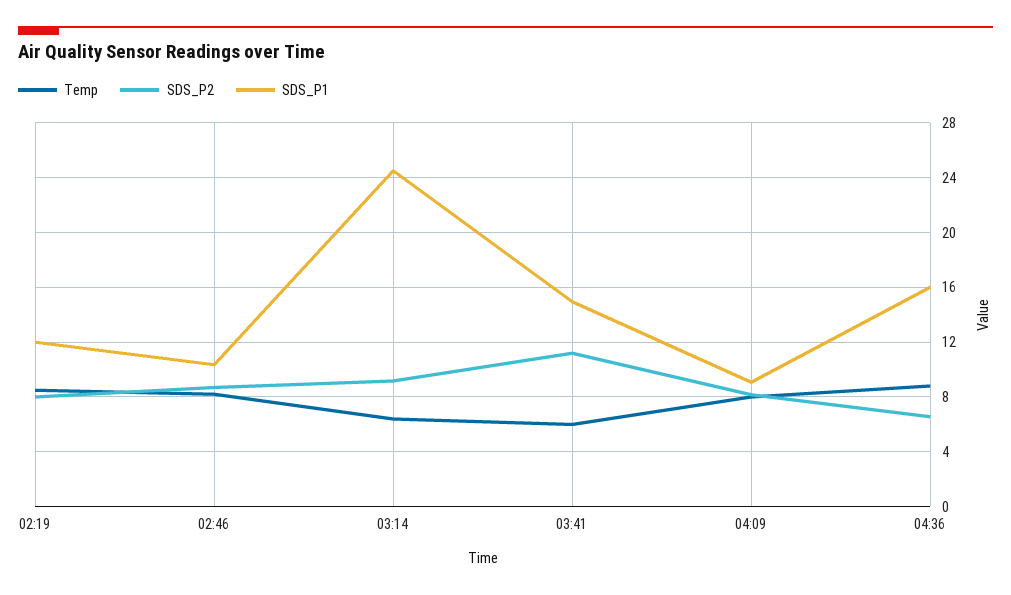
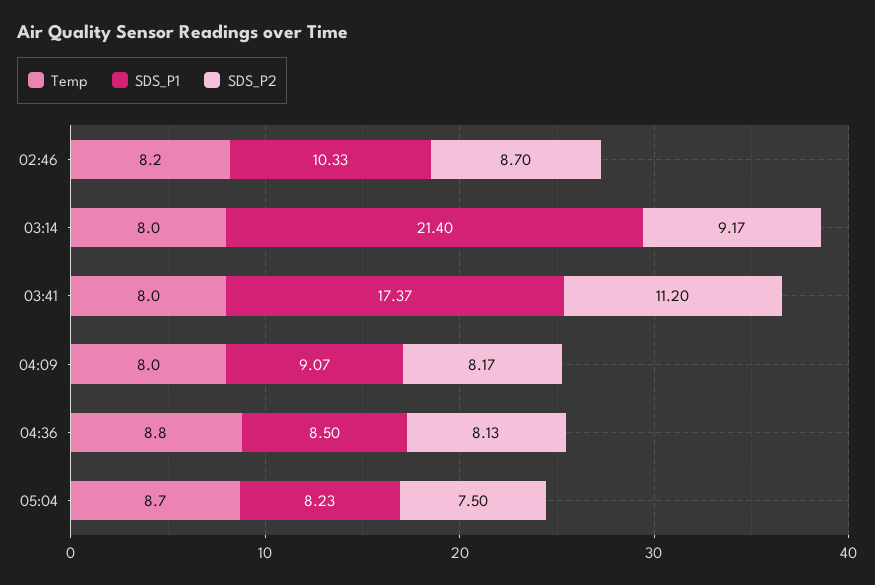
Temp, 02:19: 8.5 -> none
SDS_P2, 02:19: 8 -> none
SDS_P1, 02:19: 12 -> none
Temp, 03:14: 6.5 -> 8
SDS_P1, 03:14: 24.5 -> 21.4
Temp, 03:41: 6 -> 8
SDS_P1, 03:41: 15 -> 17.37
SDS_P2, 04:36: 6.5 -> 8.13
SDS_P1, 04:36: 16 -> 8.5
Temp, 05:04: none -> 8.7
SDS_P1, 05:04: none -> 8.23
SDS_P2, 05:04: none -> 7.5

